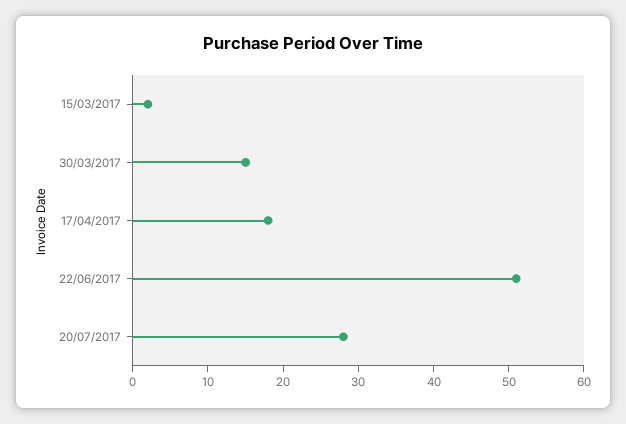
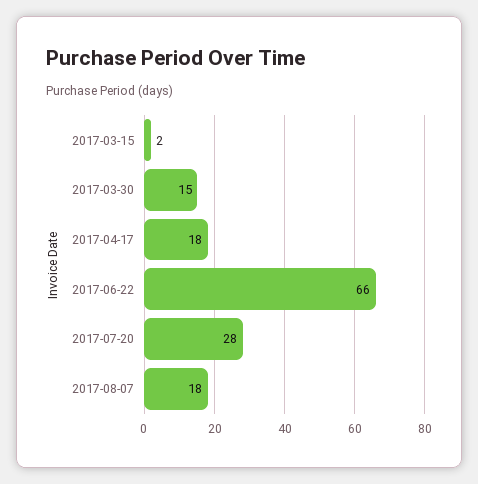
22/06/2017: 50 -> 66
2017-08-07: none -> 18

